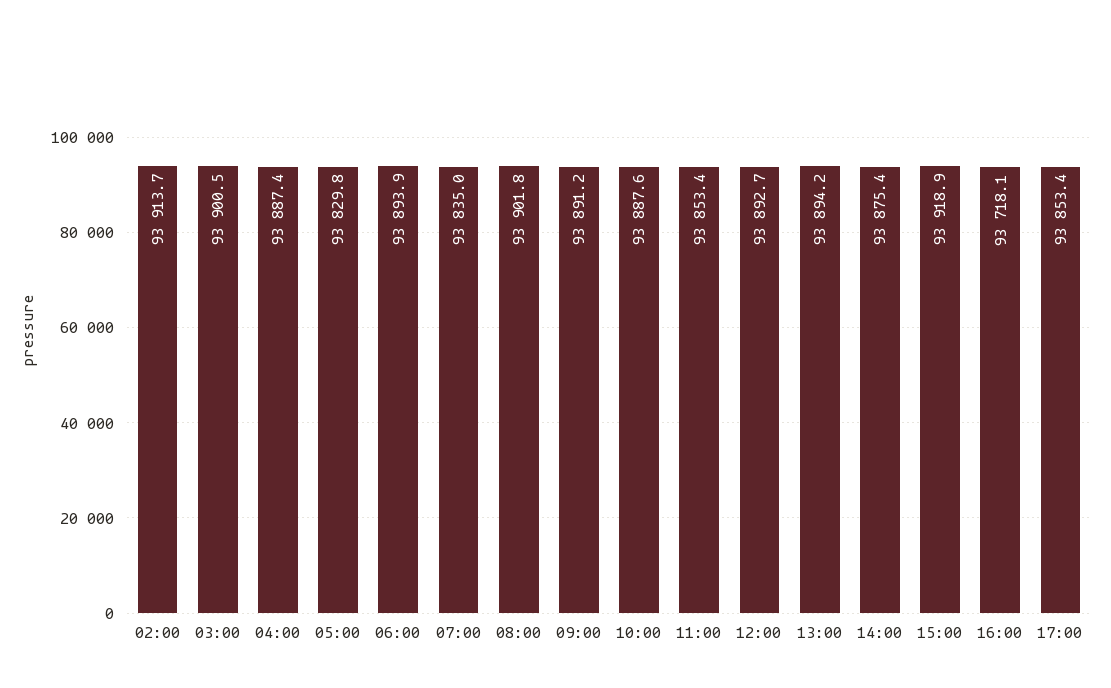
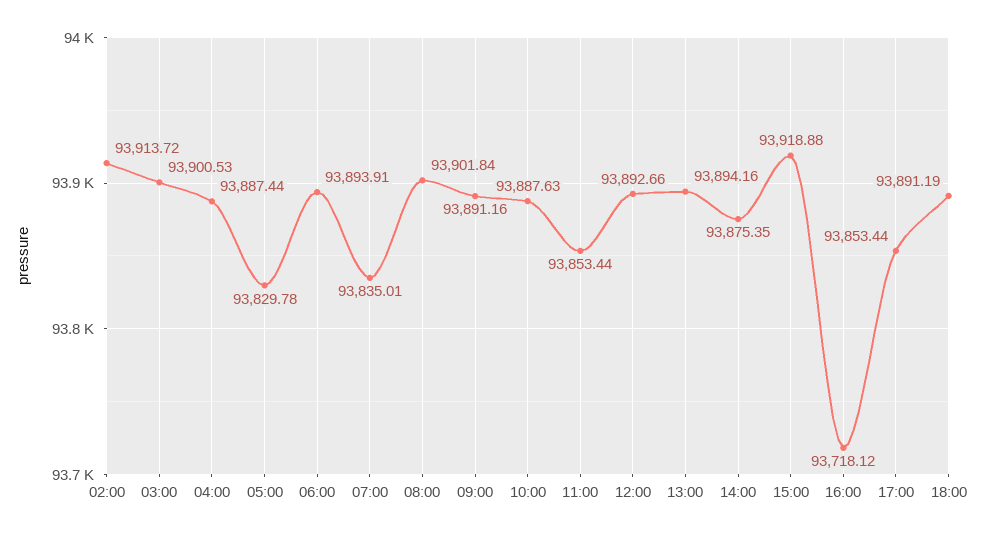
18:00: none -> 93891.19

